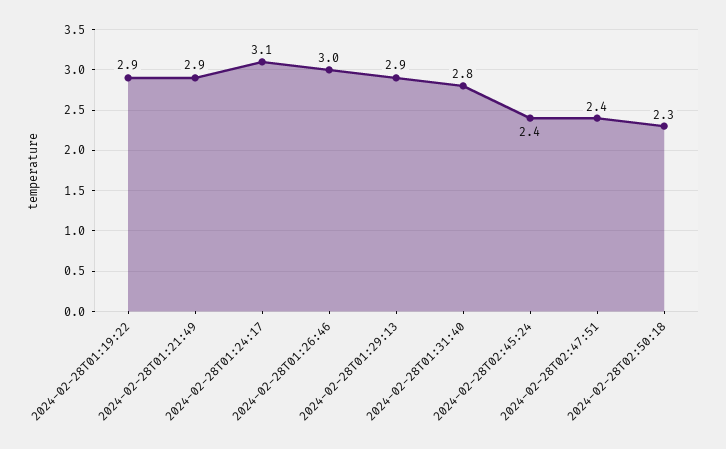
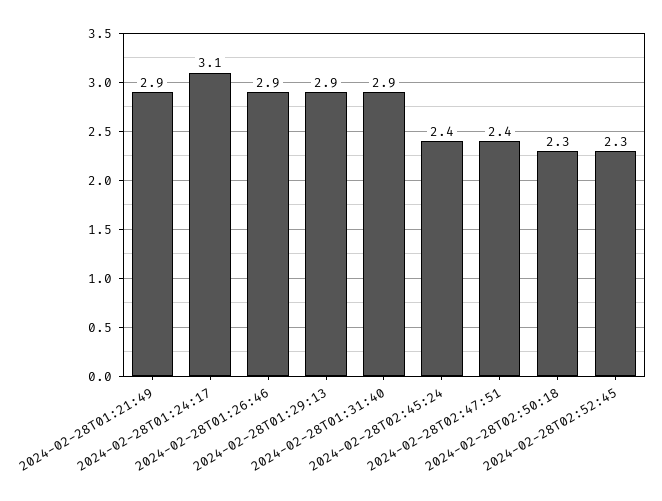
2024-02-28T01:19:22: 2.9 -> none
2024-02-28T01:26:46: 3 -> 2.9
2024-02-28T01:31:40: 2.8 -> 2.9
2024-02-28T02:52:45: none -> 2.3

